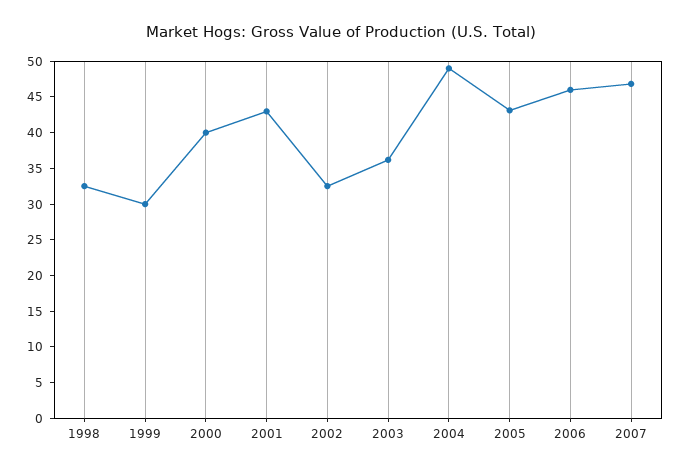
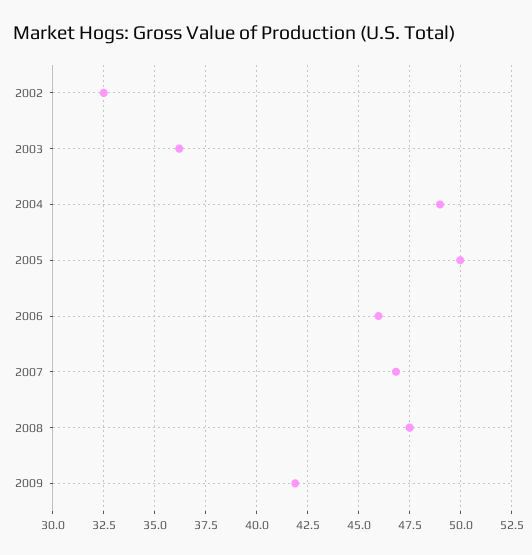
1998: 32.5 -> none
1999: 30 -> none
2000: 40 -> none
2001: 42.5 -> none
2005: 42.5 -> 50
2008: none -> 47.5
2009: none -> 42

